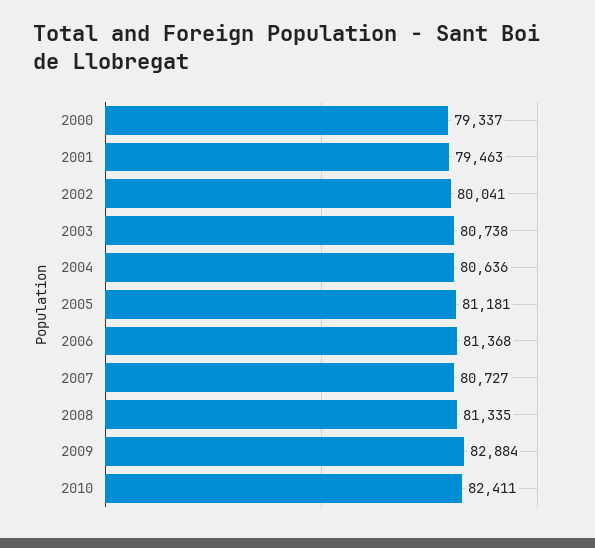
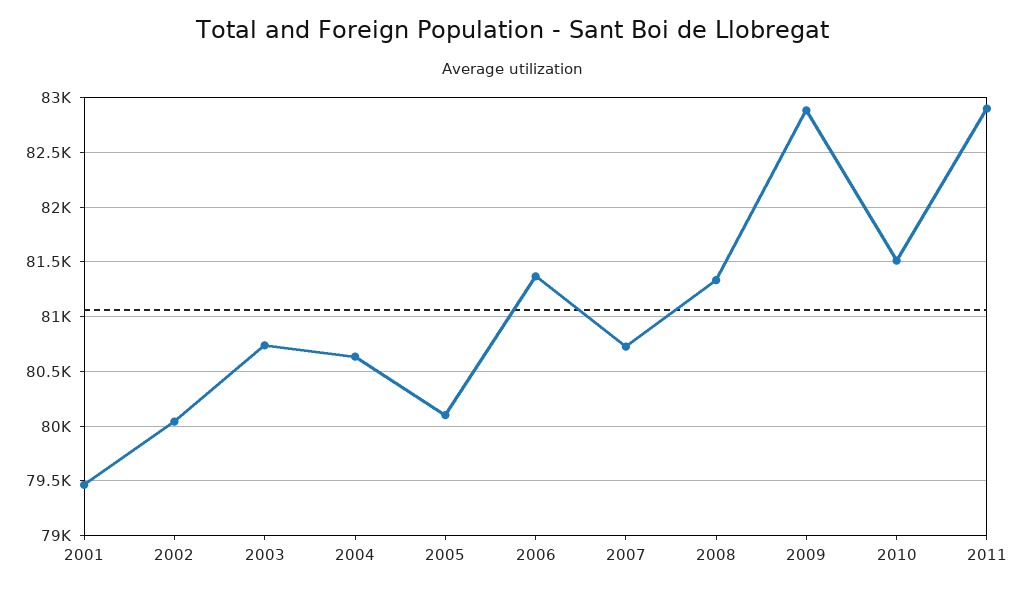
2000: 79337 -> none
2005: 81181 -> 80100
2010: 82411 -> 81500
2011: none -> 82900

